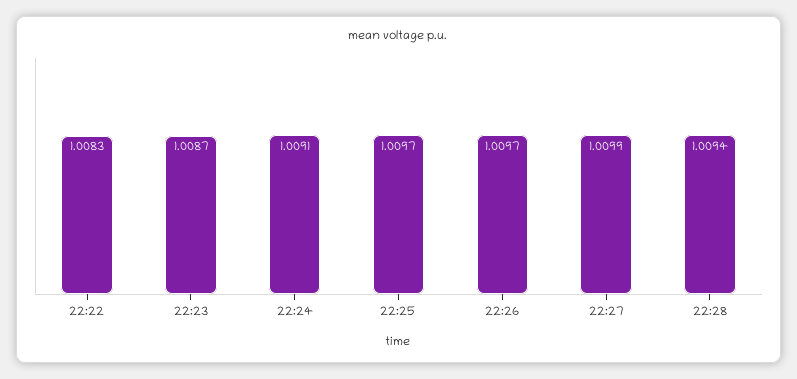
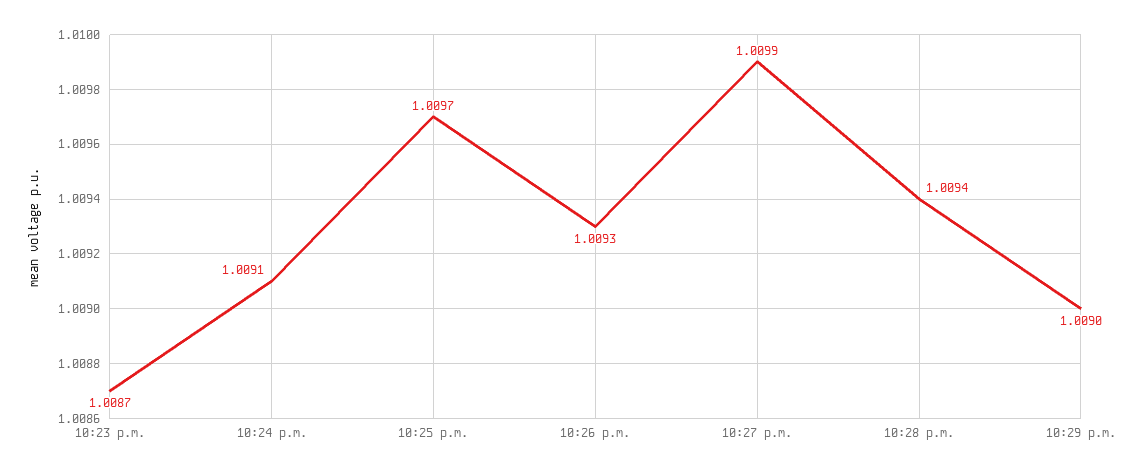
22:22: 1.0083 -> none
22:26: 1.0097 -> 1.0093
10:29 p.m.: none -> 1.009

